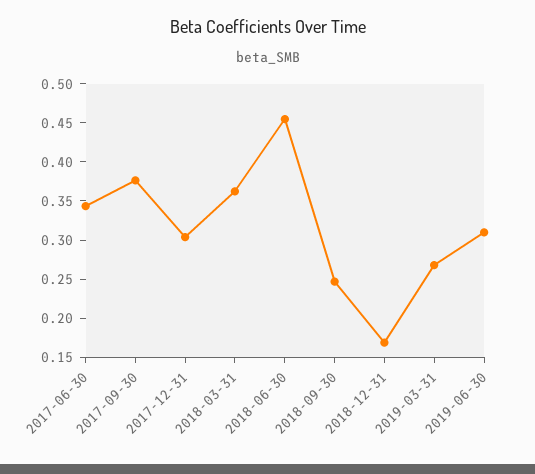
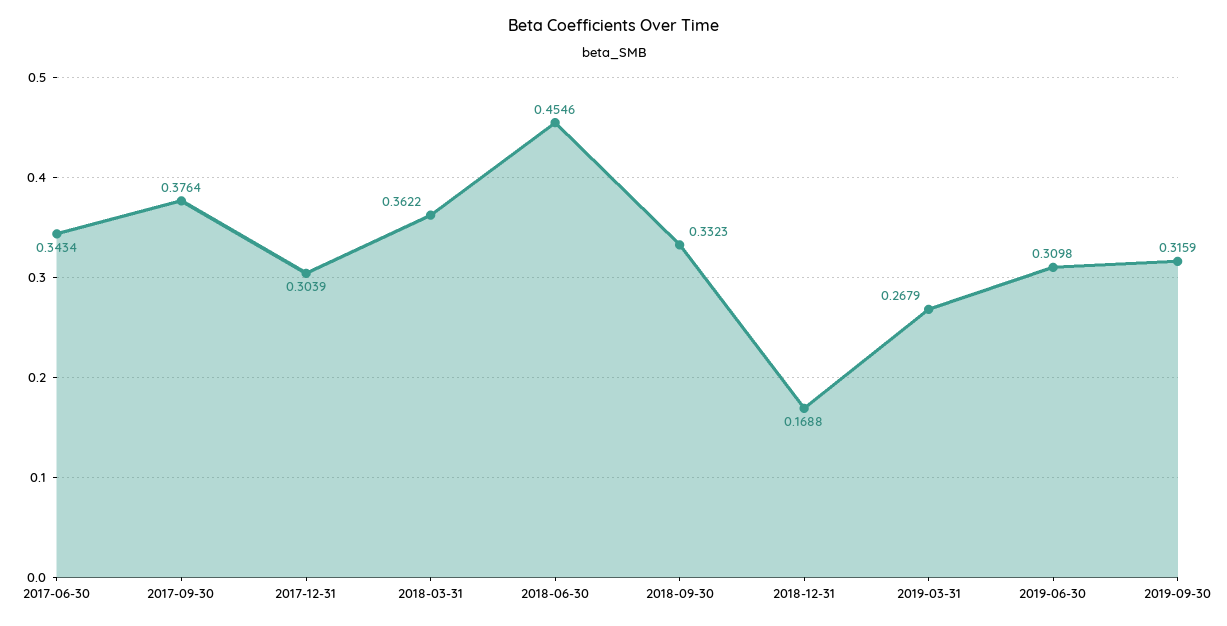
2018-09-30: 0.25 -> 0.3323
2019-09-30: none -> 0.3159

